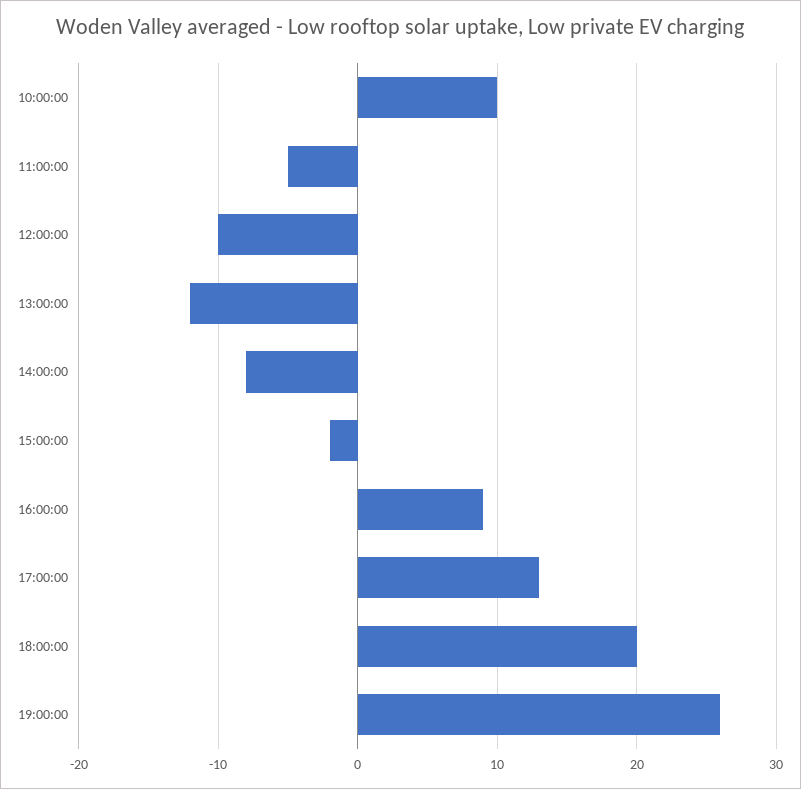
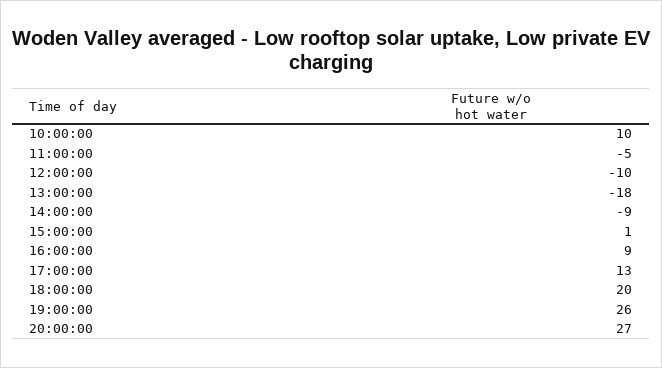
13:00:00: -12 -> -18
14:00:00: -8 -> -9
15:00:00: -2 -> 1
20:00:00: none -> 27

